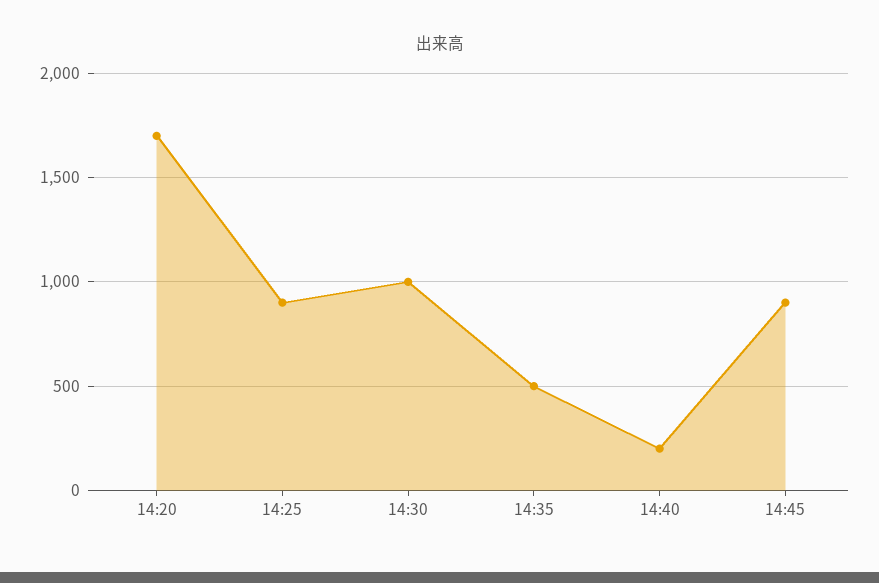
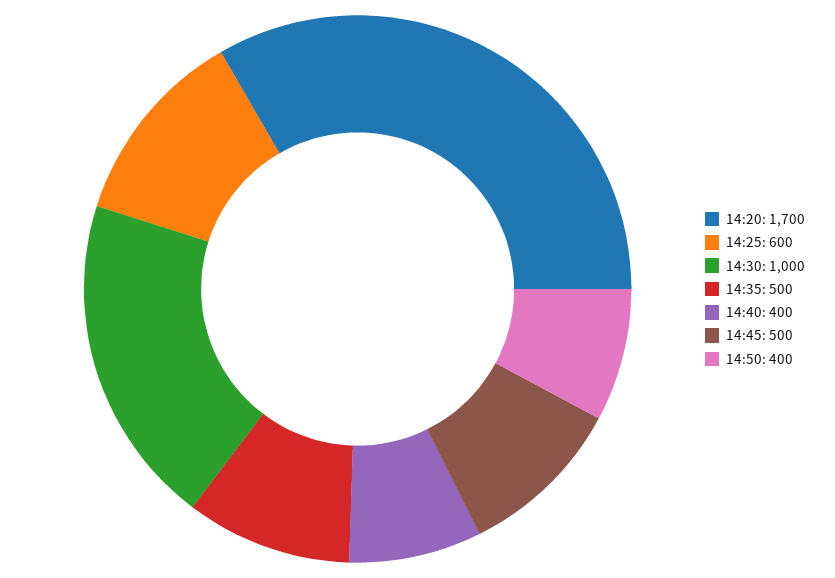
14:25: 900 -> 600
14:40: 200 -> 400
14:45: 900 -> 500
14:50: none -> 400

